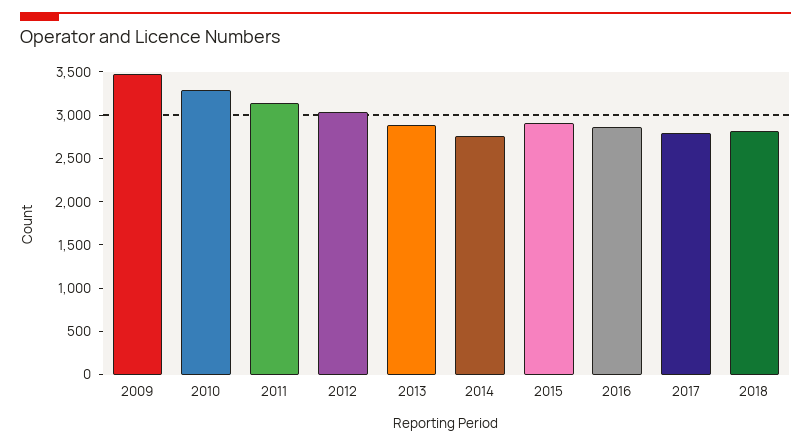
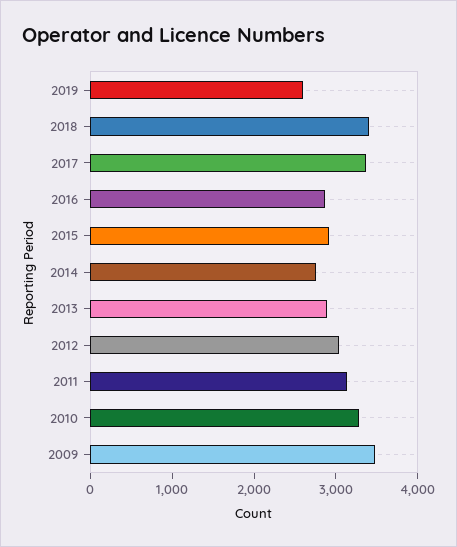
2017: 2800 -> 3400
2018: 2800 -> 3400
2019: none -> 2600

